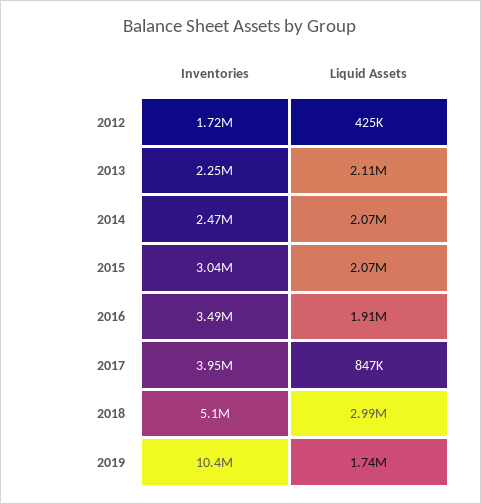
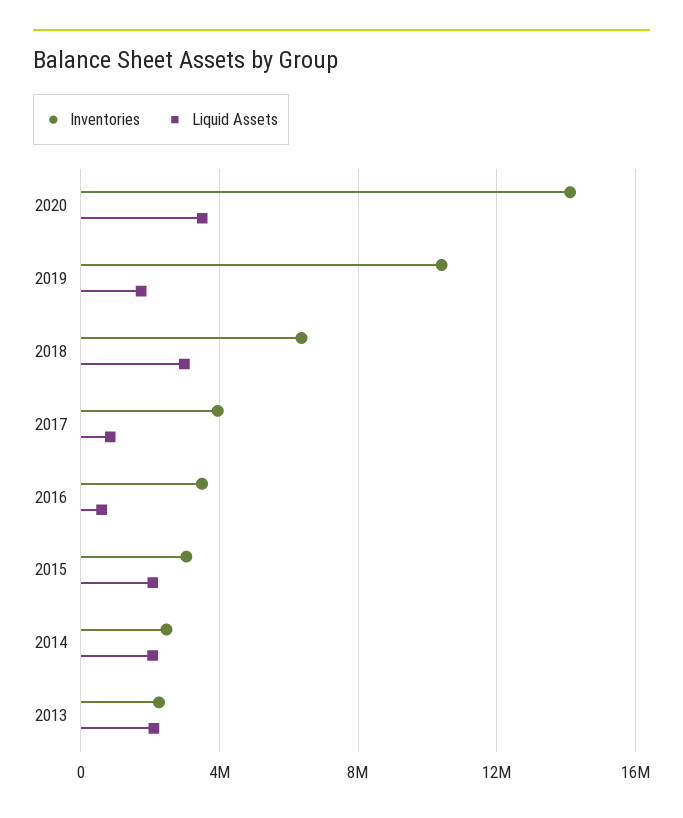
Inventories, 2012: 1720000 -> none
Liquid Assets, 2012: 425000 -> none
Liquid Assets, 2016: 1910000 -> 500000
Inventories, 2018: 5100000 -> 6500000
Inventories, 2020: none -> 14000000
Liquid Assets, 2020: none -> 3500000

